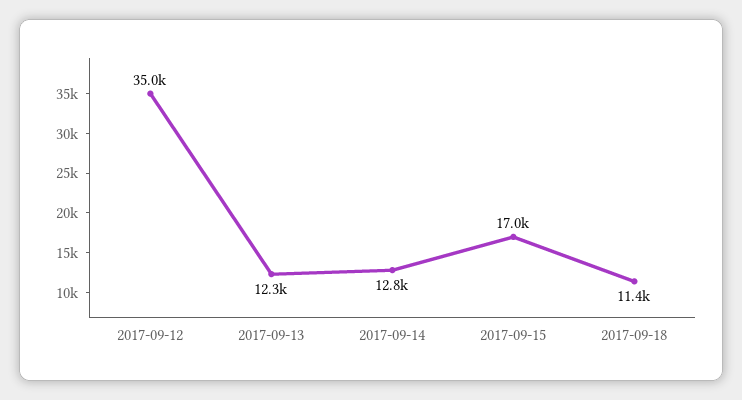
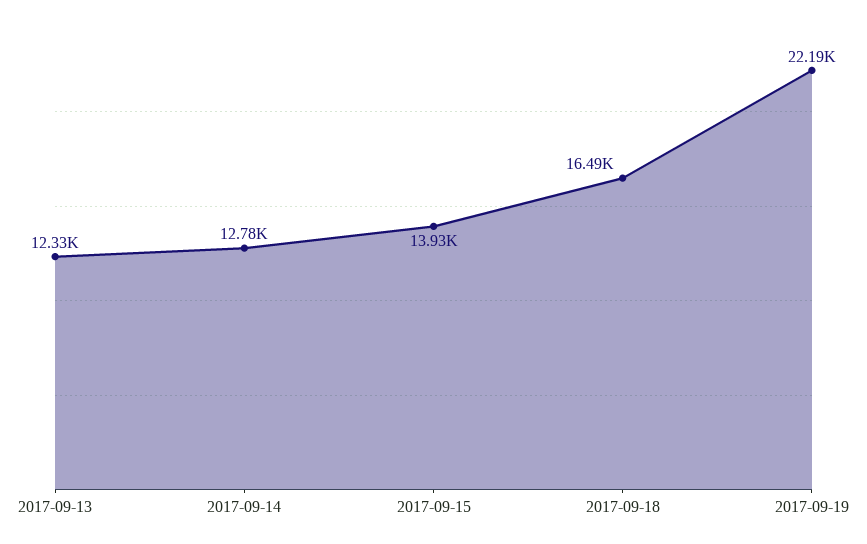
2017-09-12: 35000 -> none
2017-09-15: 17000 -> 13930
2017-09-18: 11400 -> 16490
2017-09-19: none -> 22190

